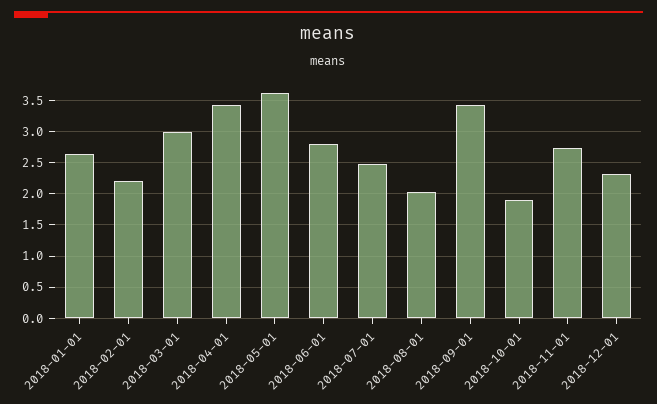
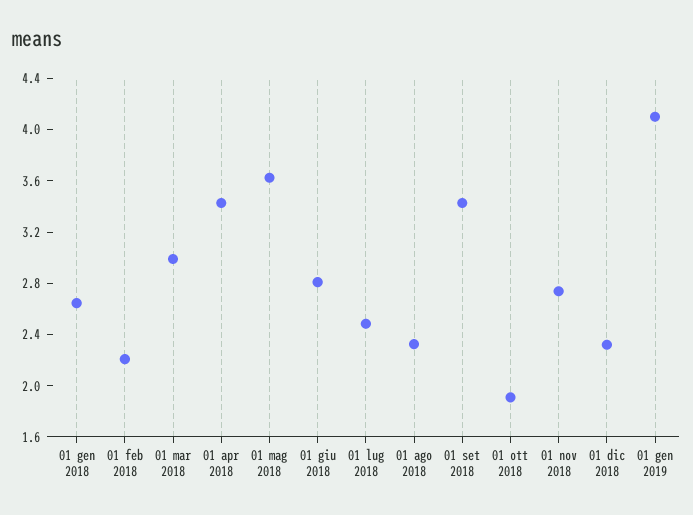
2018-08-01: 2 -> 2.3
01 gen 2019: none -> 4.1

